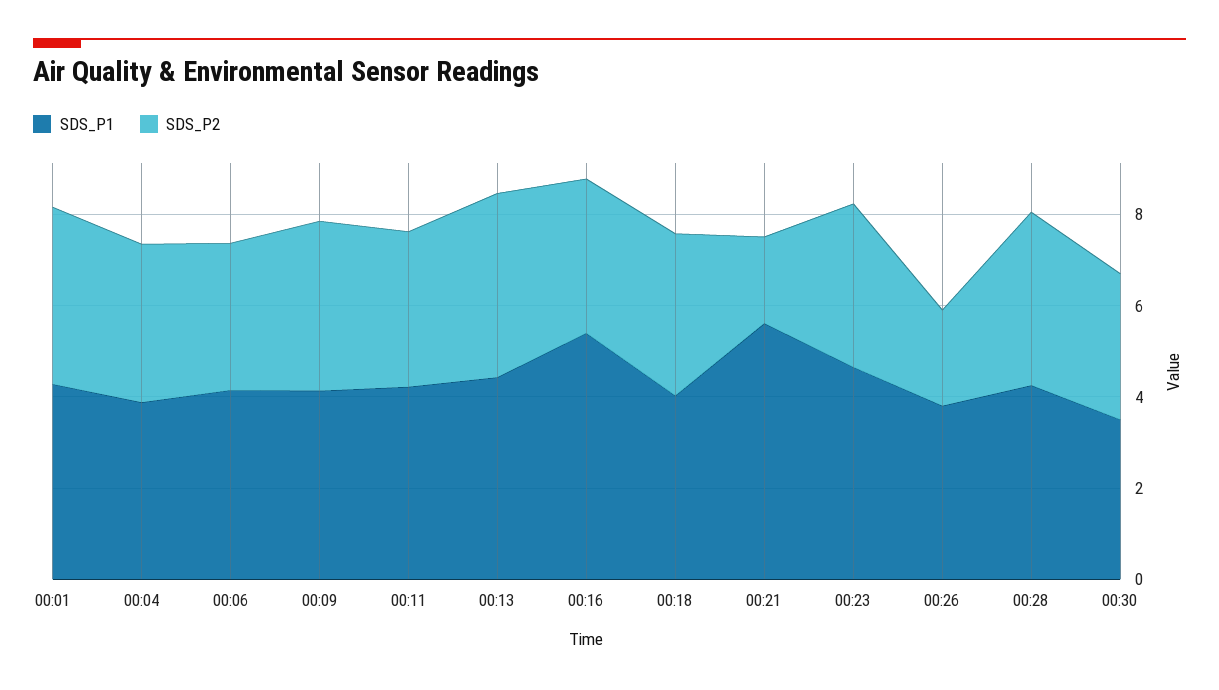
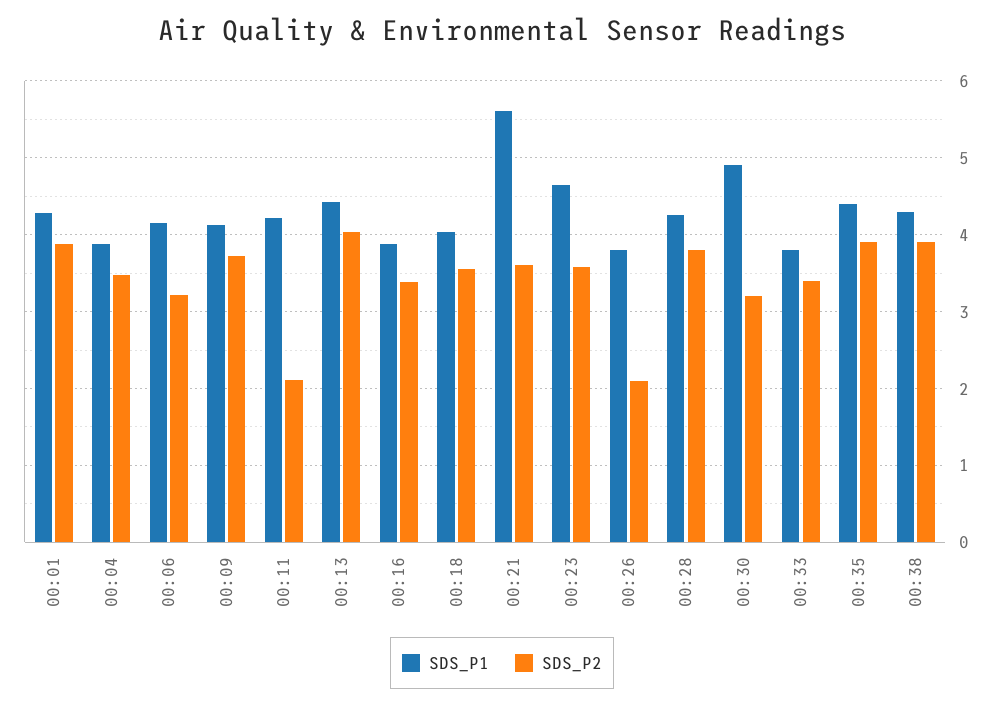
SDS_P2, 00:11: 3.5 -> 2.1
SDS_P1, 00:16: 5.5 -> 3.9
SDS_P2, 00:21: 2 -> 3.6
SDS_P1, 00:30: 3.5 -> 4.9
SDS_P1, 00:33: none -> 3.8
SDS_P2, 00:33: none -> 3.4
SDS_P1, 00:35: none -> 4.4
SDS_P2, 00:35: none -> 3.9
SDS_P1, 00:38: none -> 4.3
SDS_P2, 00:38: none -> 3.9

